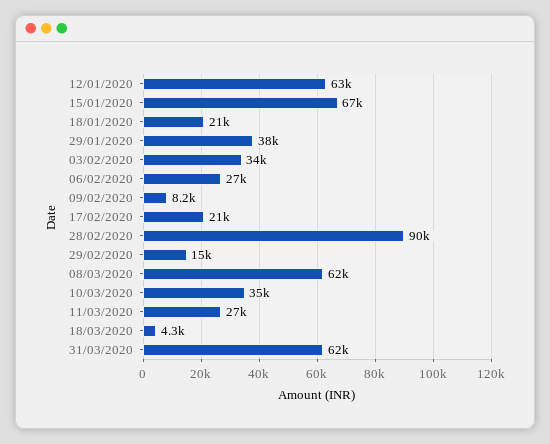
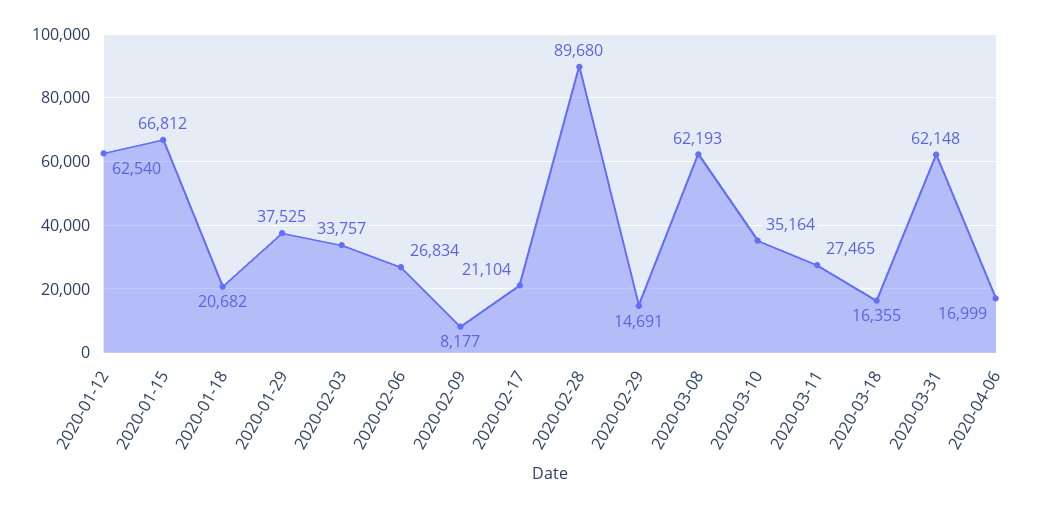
18/03/2020: 4300 -> 16355
2020-04-06: none -> 16999

